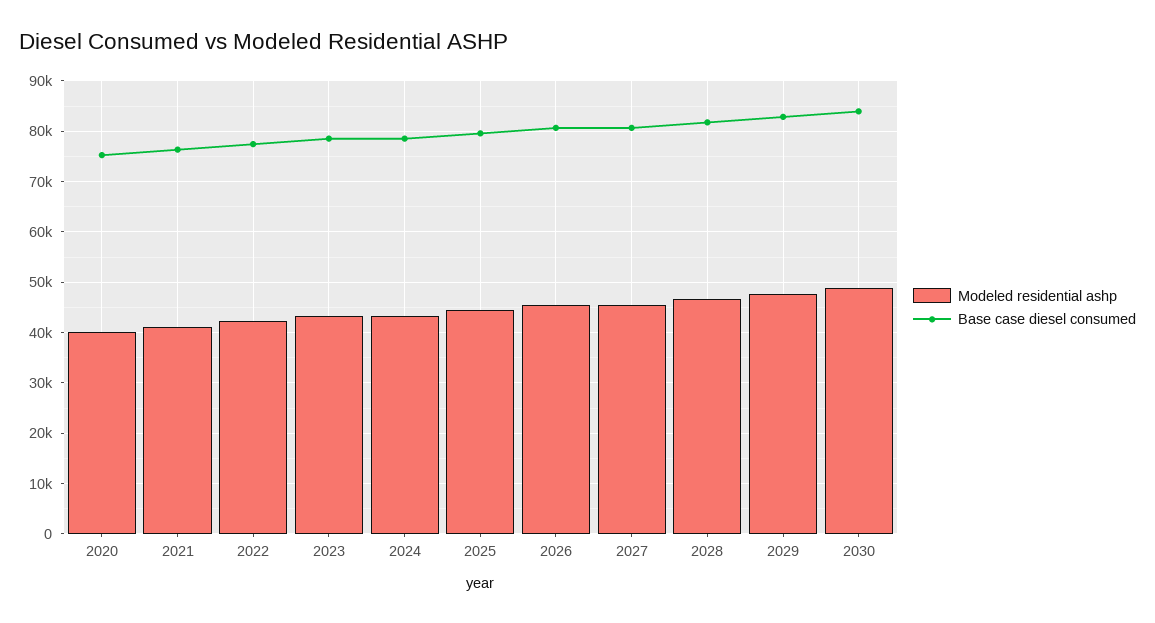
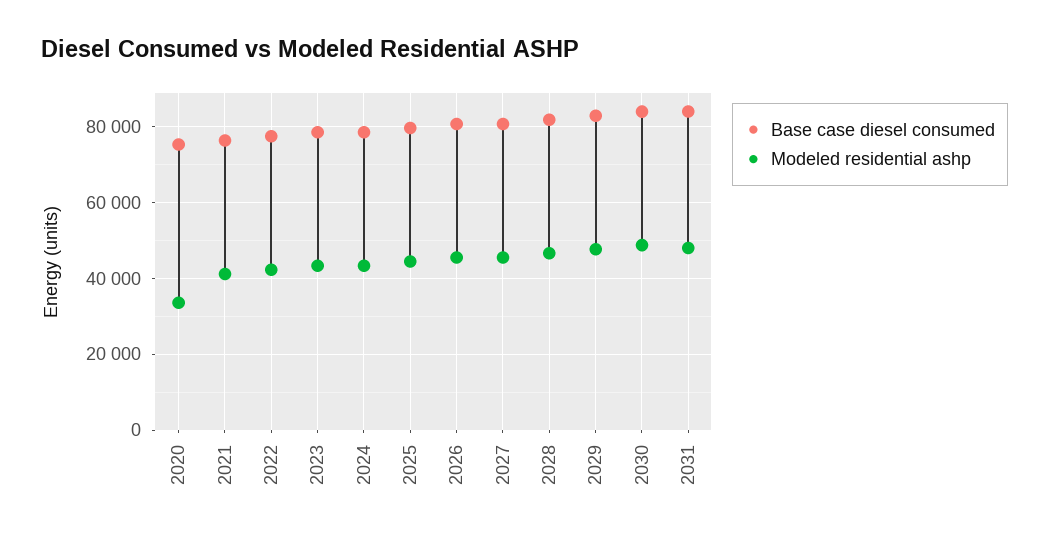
Modeled residential ashp, 2020: 40000 -> 34000
Base case diesel consumed, 2031: none -> 84000
Modeled residential ashp, 2031: none -> 48000

